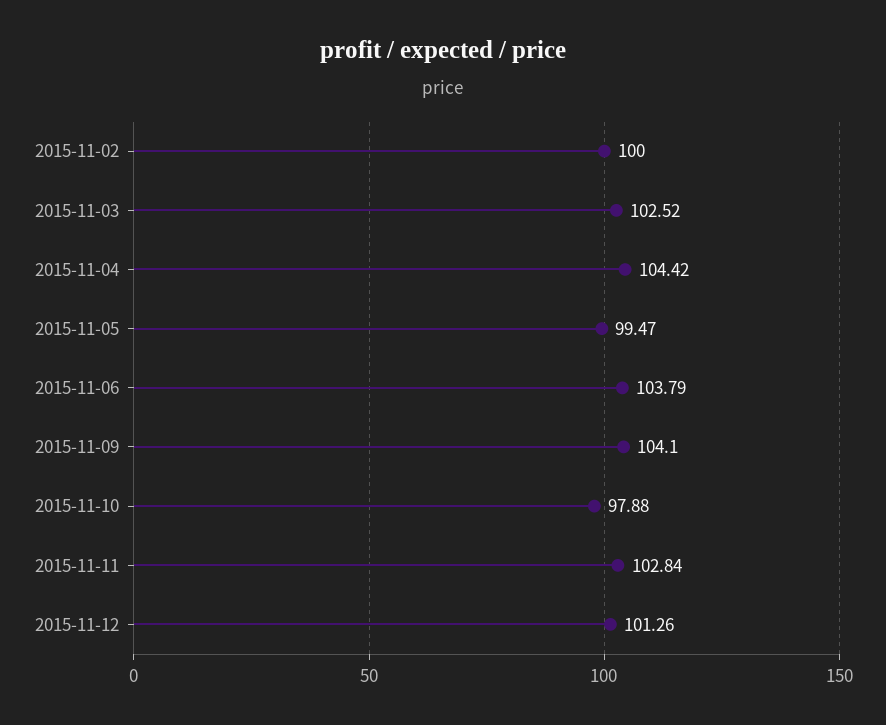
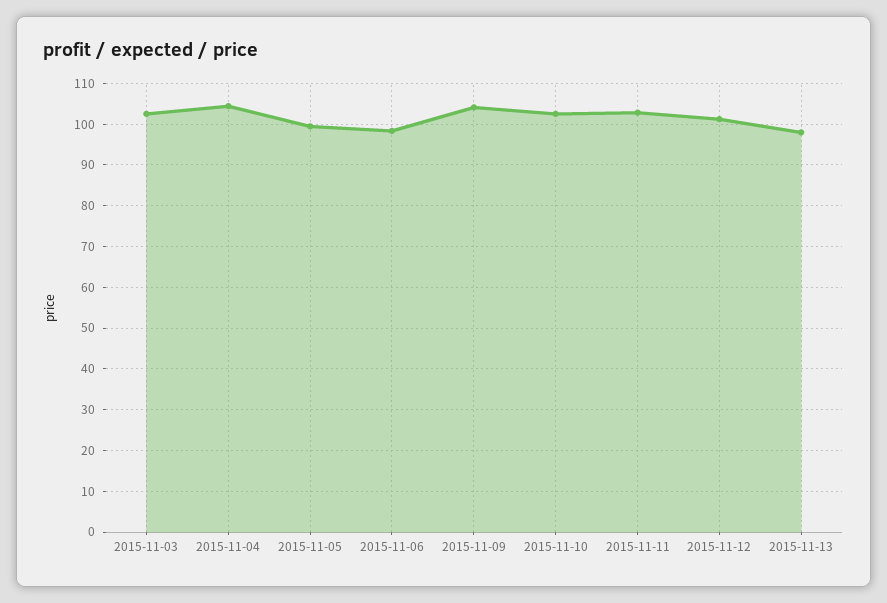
2015-11-02: 100 -> none
2015-11-06: 103.79 -> 98
2015-11-10: 97.88 -> 102
2015-11-13: none -> 98

